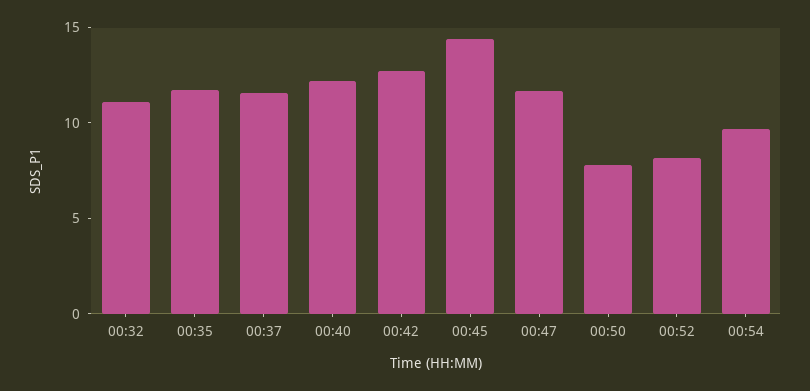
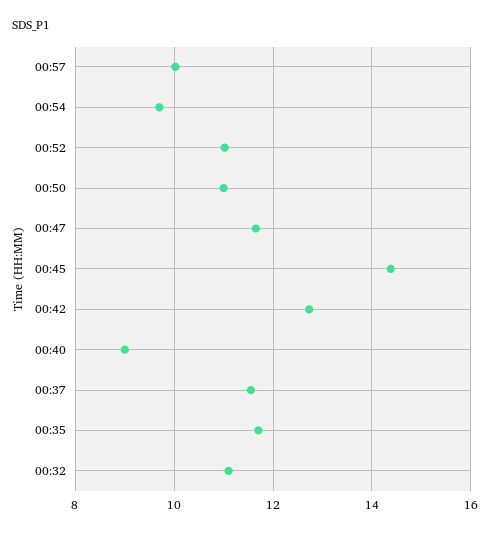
00:40: 12 -> 9
00:50: 8 -> 11
00:52: 8 -> 11
00:57: none -> 10

